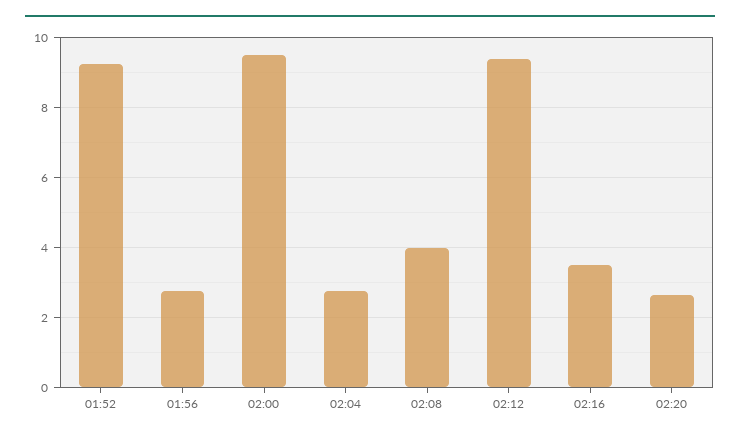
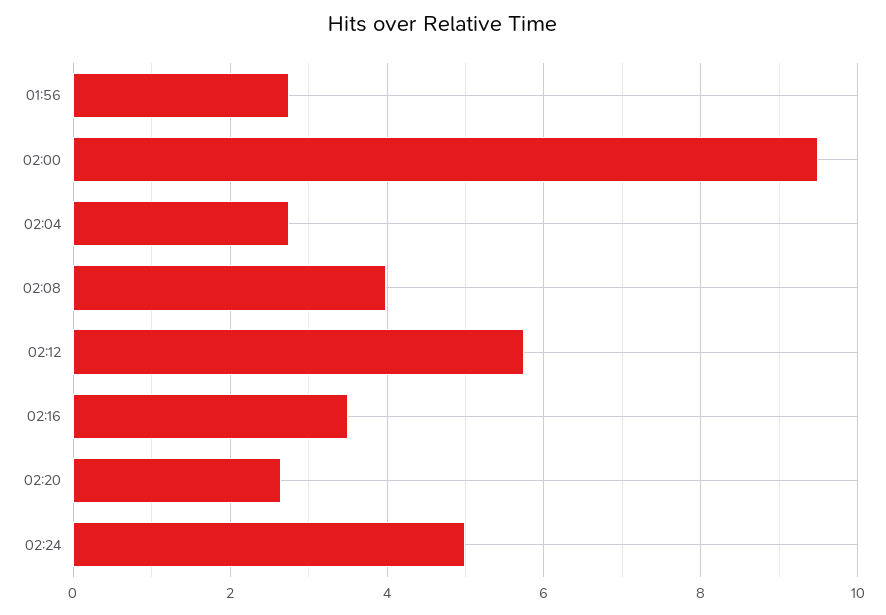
01:52: 9.2 -> none
02:12: 9.4 -> 5.8
02:24: none -> 5

